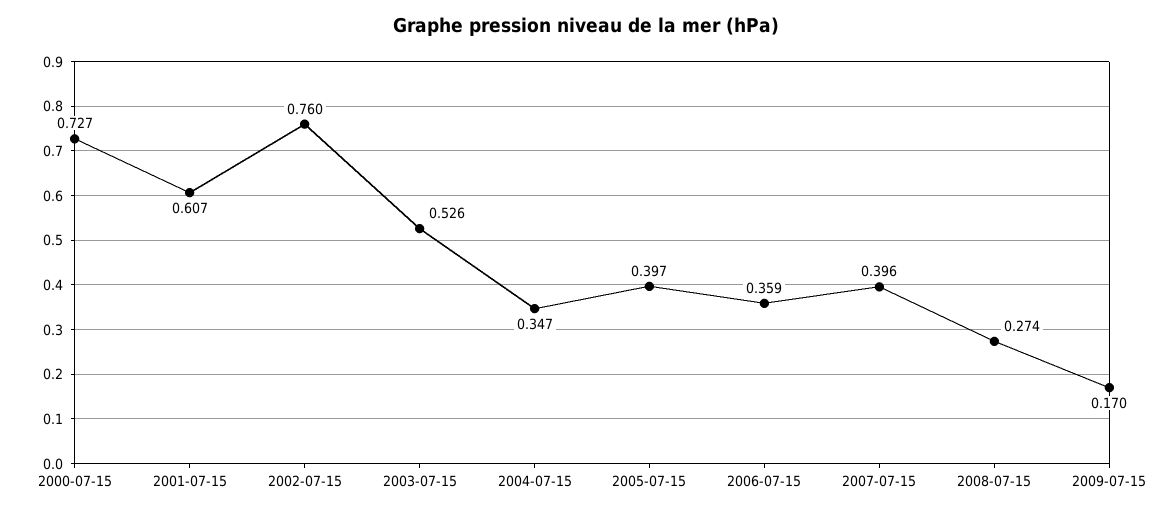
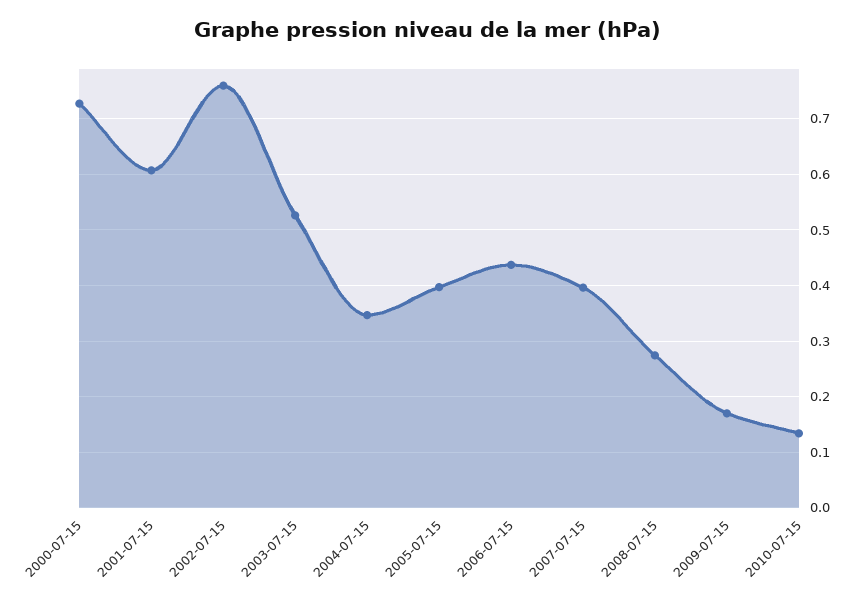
2006-07-15: 0.359 -> 0.44
2010-07-15: none -> 0.14

